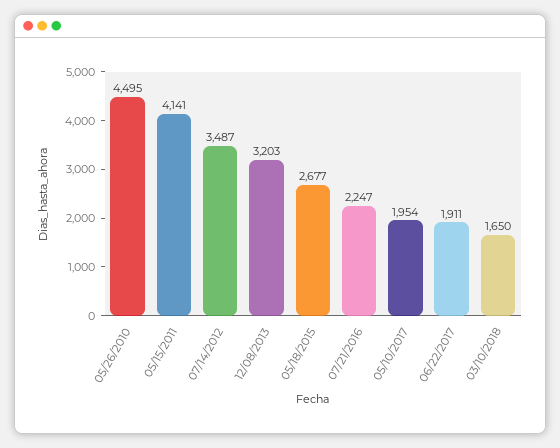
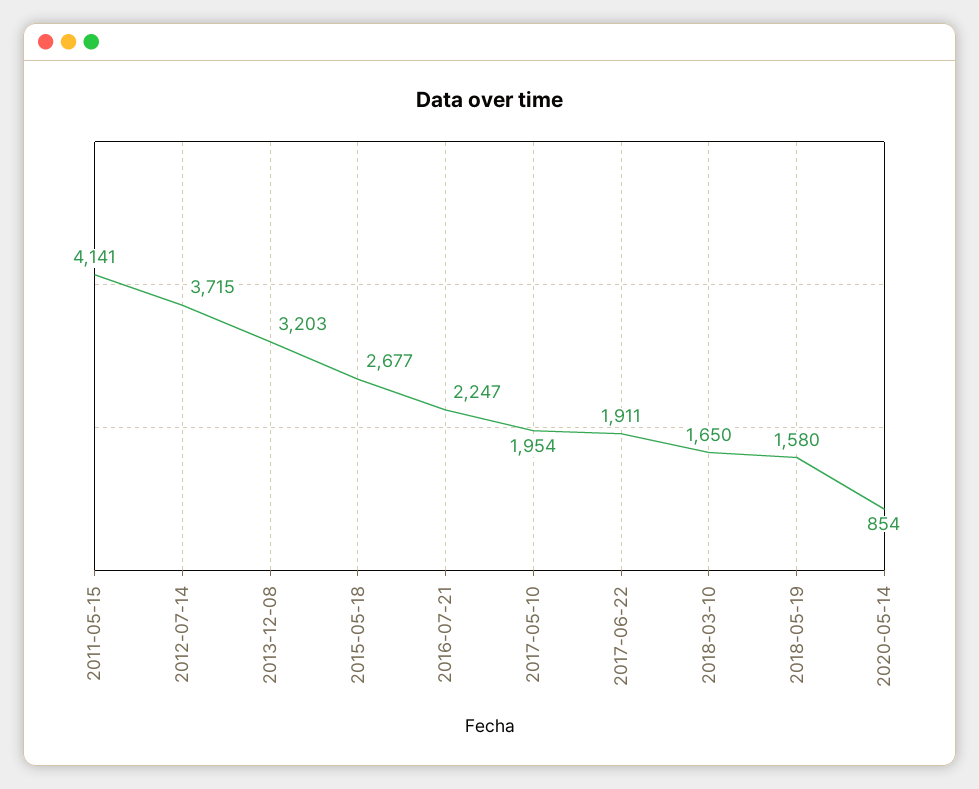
05/26/2010: 4495 -> none
07/14/2012: 3487 -> 3715
2018-05-19: none -> 1580
2020-05-14: none -> 854

